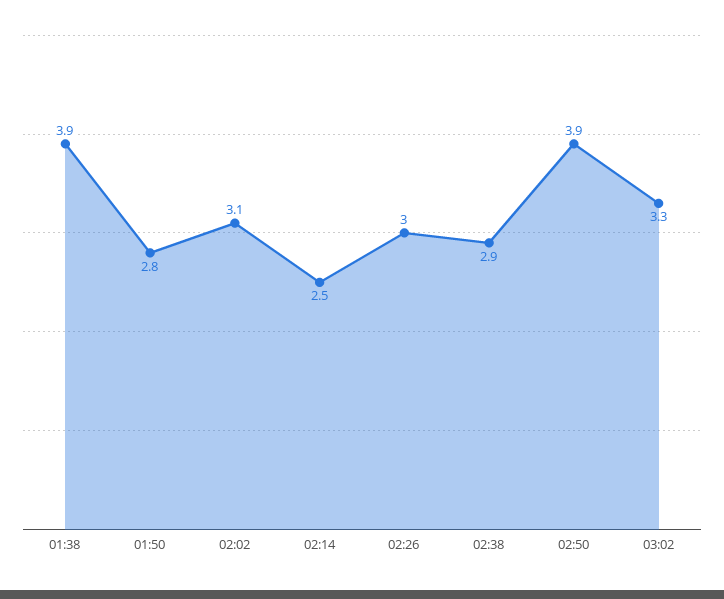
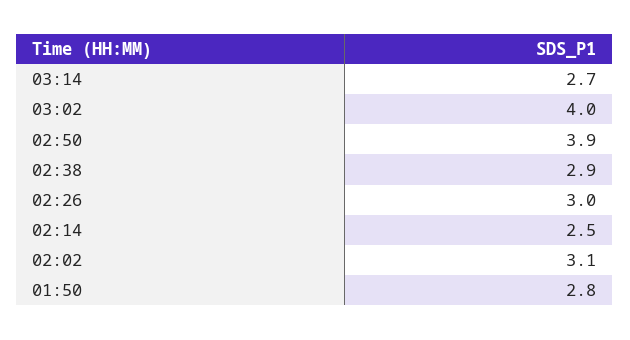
01:38: 3.9 -> none
03:02: 3.3 -> 4
03:14: none -> 2.7

